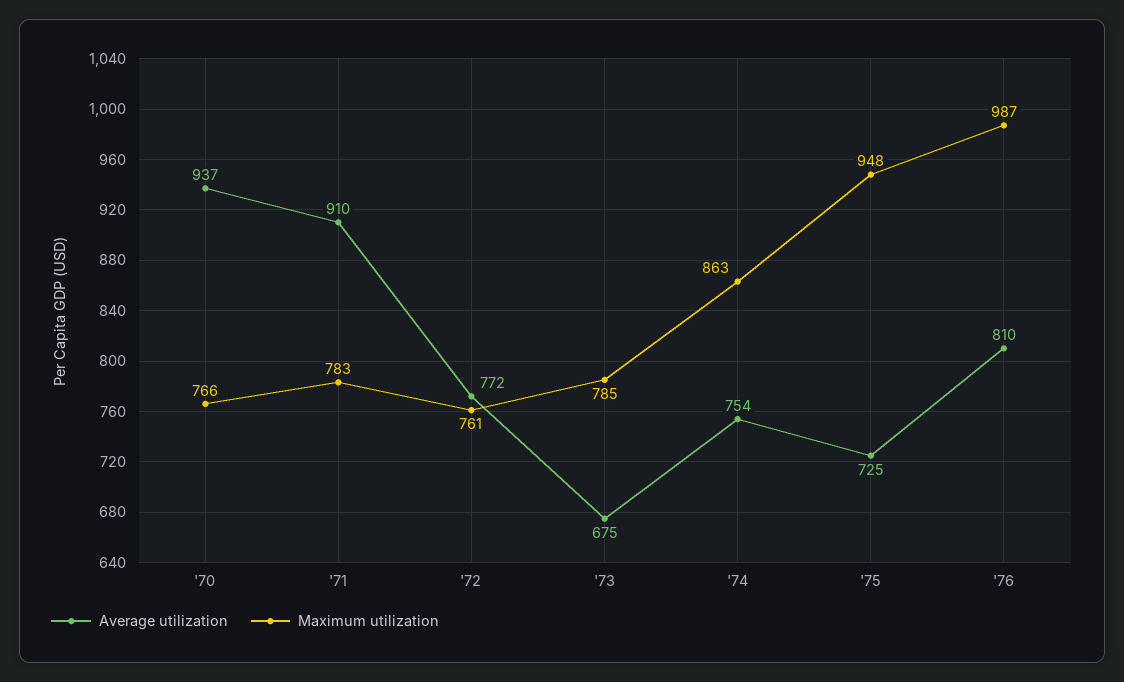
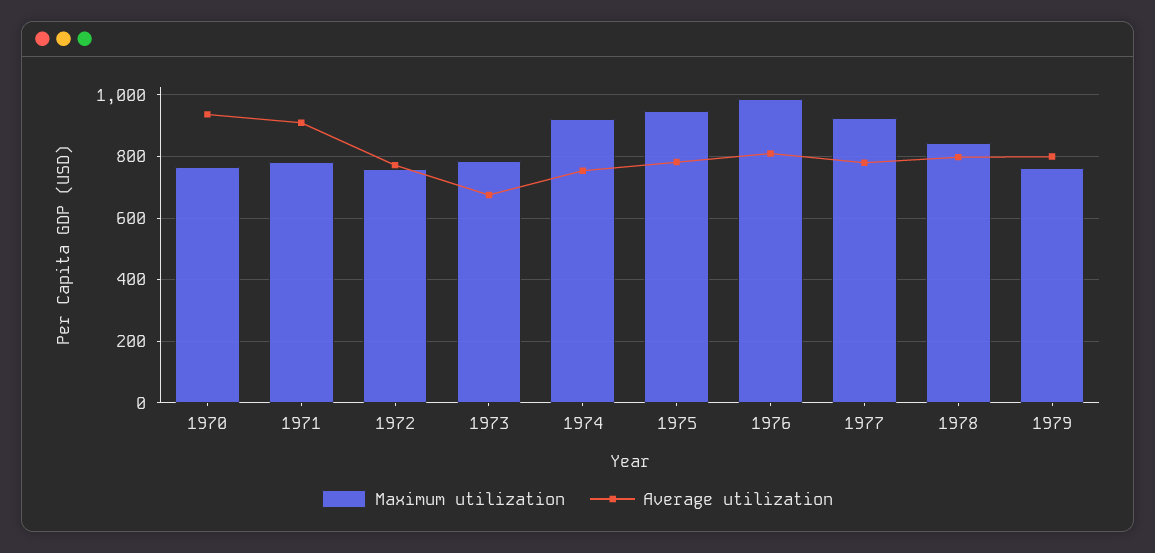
Maximum utilization, '74: 863 -> 920
Average utilization, '75: 725 -> 780
Maximum utilization, 1977: none -> 920
Average utilization, 1977: none -> 780
Maximum utilization, 1978: none -> 840
Average utilization, 1978: none -> 800
Maximum utilization, 1979: none -> 760
Average utilization, 1979: none -> 800

